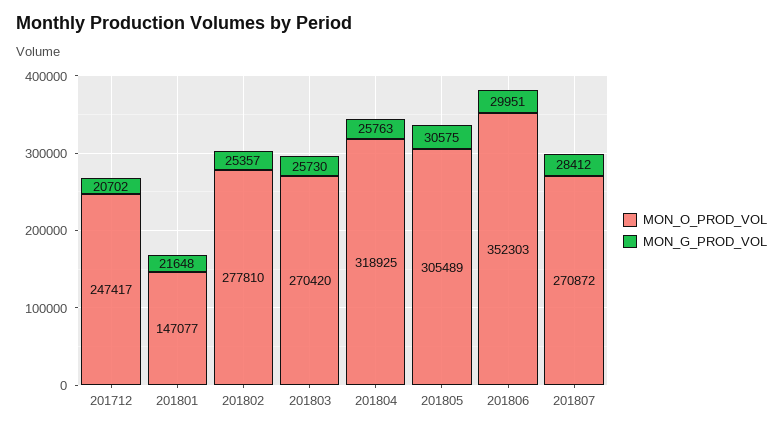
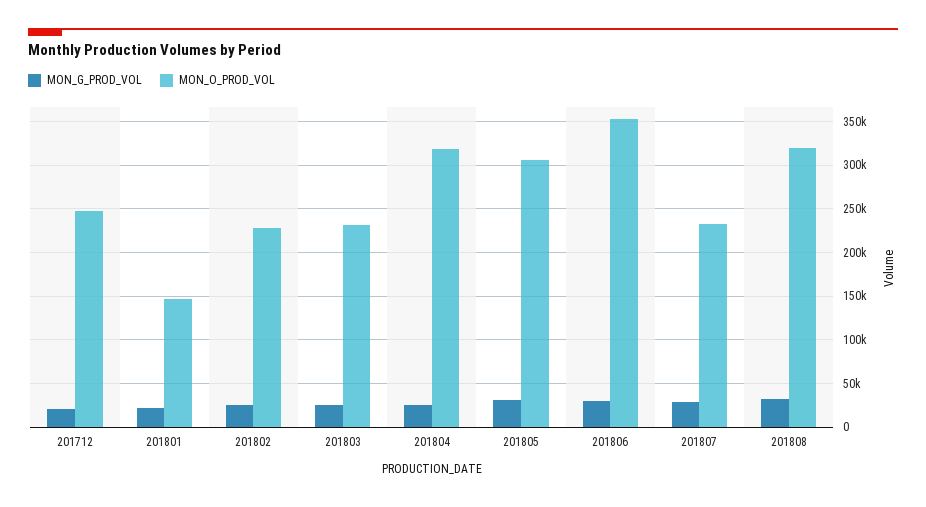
MON_O_PROD_VOL, 201802: 277810 -> 230000
MON_O_PROD_VOL, 201803: 270420 -> 230000
MON_O_PROD_VOL, 201807: 270872 -> 230000
MON_G_PROD_VOL, 201808: none -> 30000
MON_O_PROD_VOL, 201808: none -> 320000

